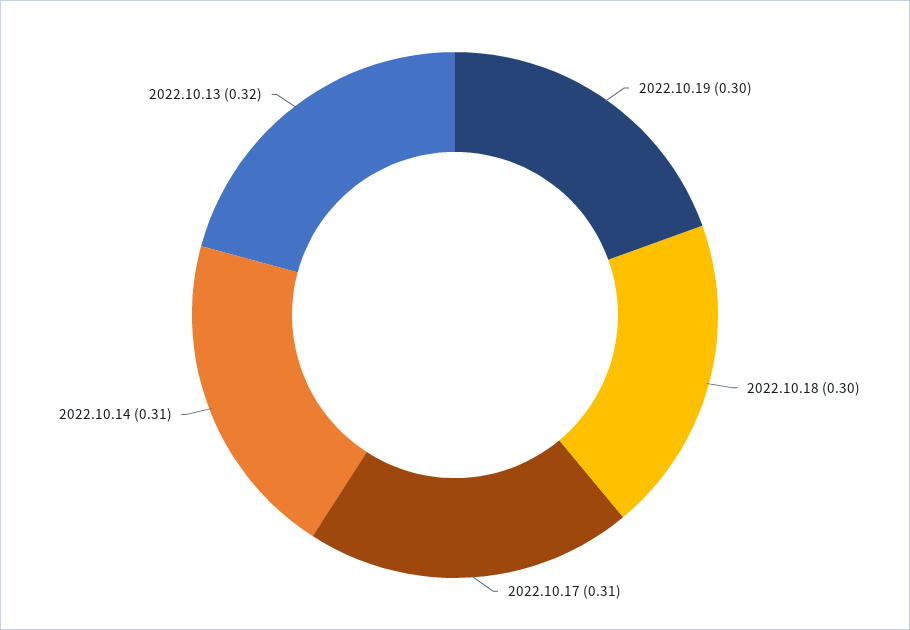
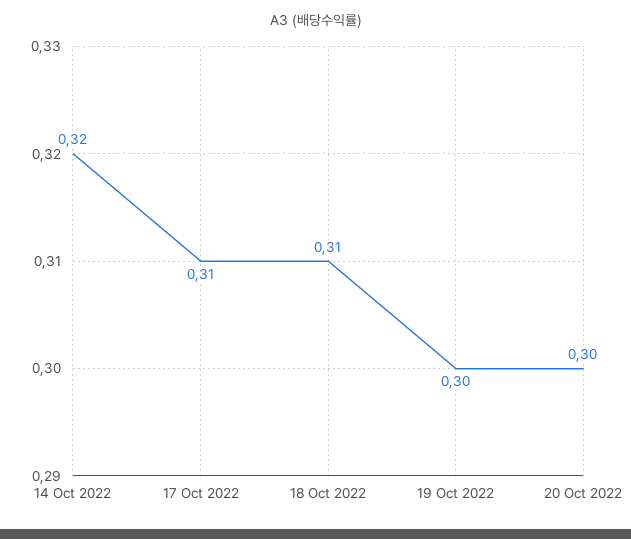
2022.10.18: 0.3 -> 0.31
2022.10.14: 0.31 -> 0.32
2022.10.13: 0.32 -> none
20 Oct 2022: none -> 0.3

